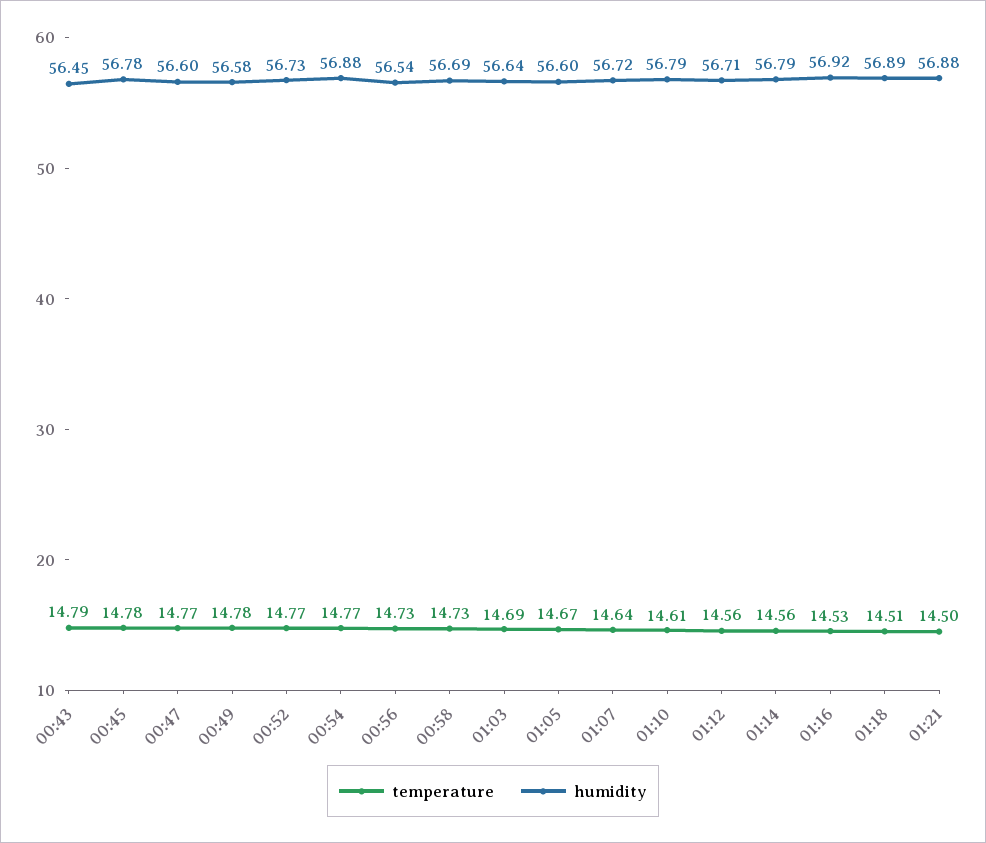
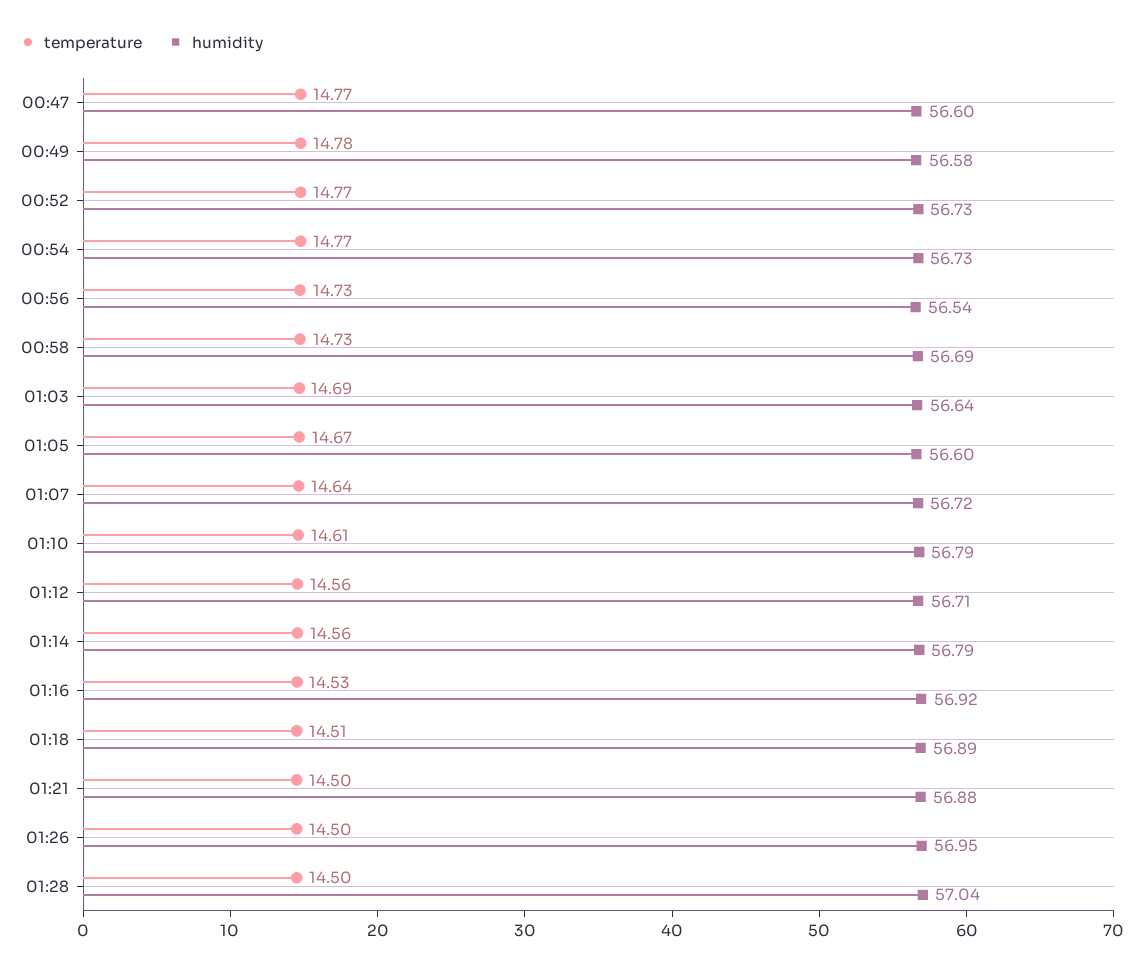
temperature, 00:43: 14.79 -> none
humidity, 00:43: 56.45 -> none
temperature, 00:45: 14.78 -> none
humidity, 00:45: 56.78 -> none
humidity, 00:54: 56.88 -> 56.73
temperature, 01:26: none -> 14.5
humidity, 01:26: none -> 56.95
temperature, 01:28: none -> 14.5
humidity, 01:28: none -> 57.04

